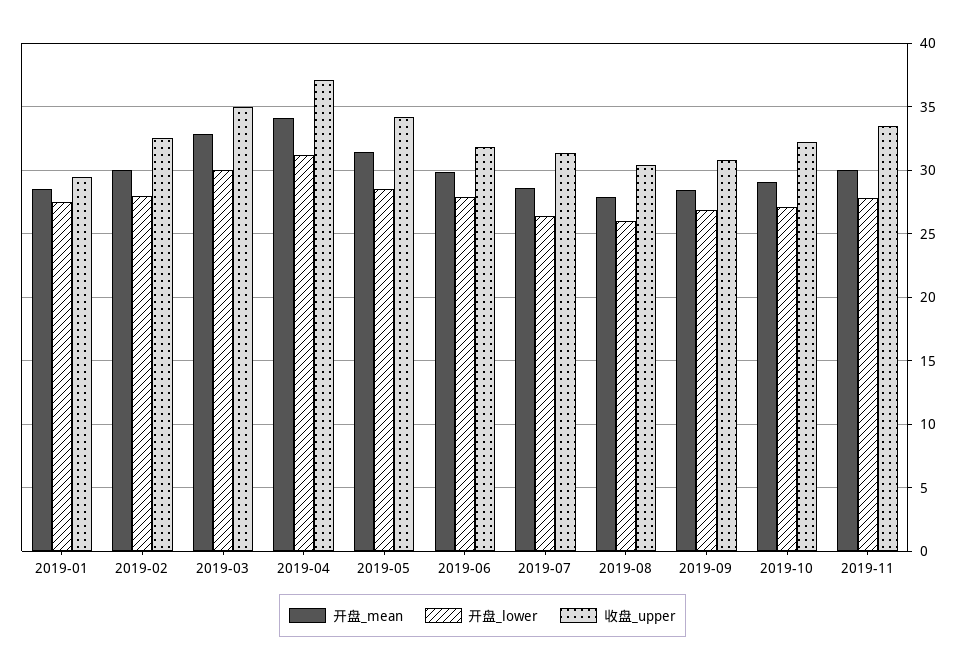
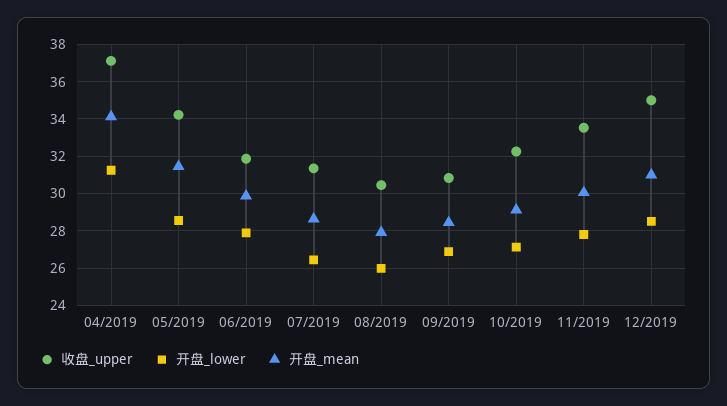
开盘_mean, 2019-01: 28.5 -> none
开盘_lower, 2019-01: 27.5 -> none
收盘_upper, 2019-01: 29.5 -> none
开盘_mean, 2019-02: 30 -> none
开盘_lower, 2019-02: 28 -> none
收盘_upper, 2019-02: 32.5 -> none
开盘_mean, 2019-03: 33 -> none
开盘_lower, 2019-03: 30 -> none
收盘_upper, 2019-03: 35 -> none
收盘_upper, 12/2019: none -> 35
开盘_lower, 12/2019: none -> 28.5
开盘_mean, 12/2019: none -> 31

